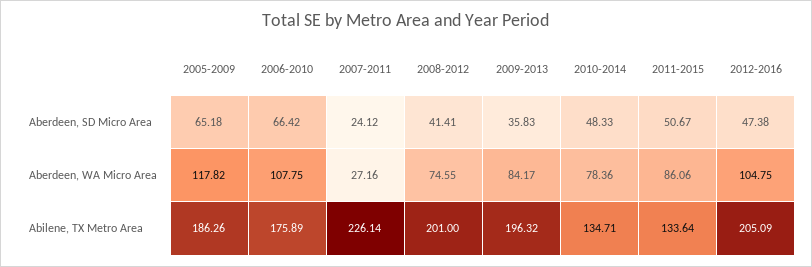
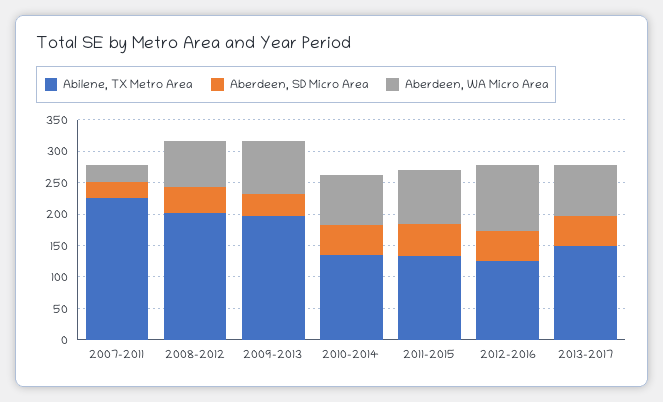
Aberdeen, SD Micro Area, 2005-2009: 65.18 -> none
Aberdeen, SD Micro Area, 2006-2010: 66.42 -> none
Aberdeen, WA Micro Area, 2005-2009: 117.82 -> none
Aberdeen, WA Micro Area, 2006-2010: 107.75 -> none
Abilene, TX Metro Area, 2005-2009: 186.26 -> none
Abilene, TX Metro Area, 2006-2010: 175.89 -> none
Abilene, TX Metro Area, 2012-2016: 205.09 -> 125
Abilene, TX Metro Area, 2013-2017: none -> 150
Aberdeen, SD Micro Area, 2013-2017: none -> 50
Aberdeen, WA Micro Area, 2013-2017: none -> 75

